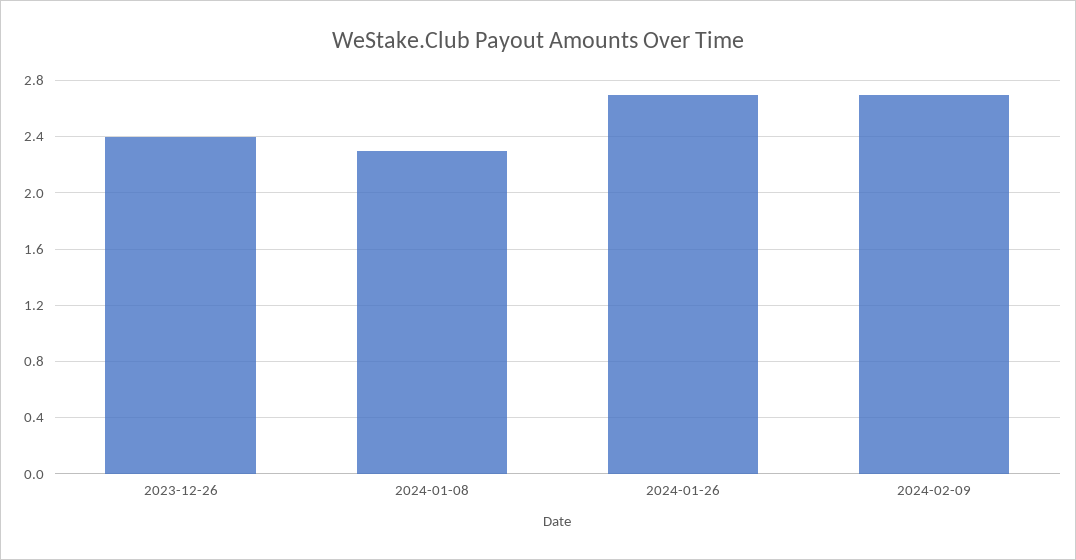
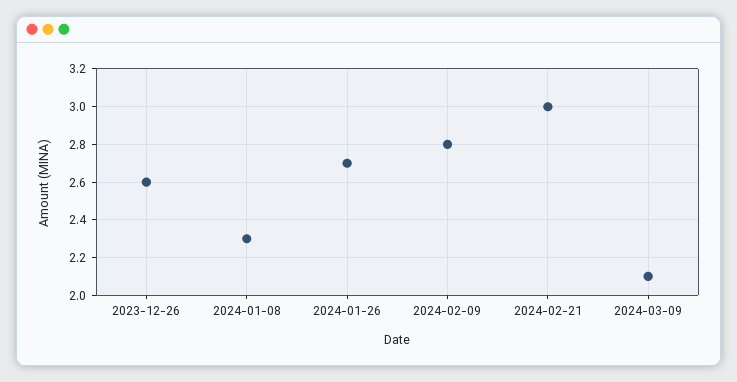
2023-12-26: 2.4 -> 2.6
2024-02-09: 2.7 -> 2.8
2024-02-21: none -> 3
2024-03-09: none -> 2.1

